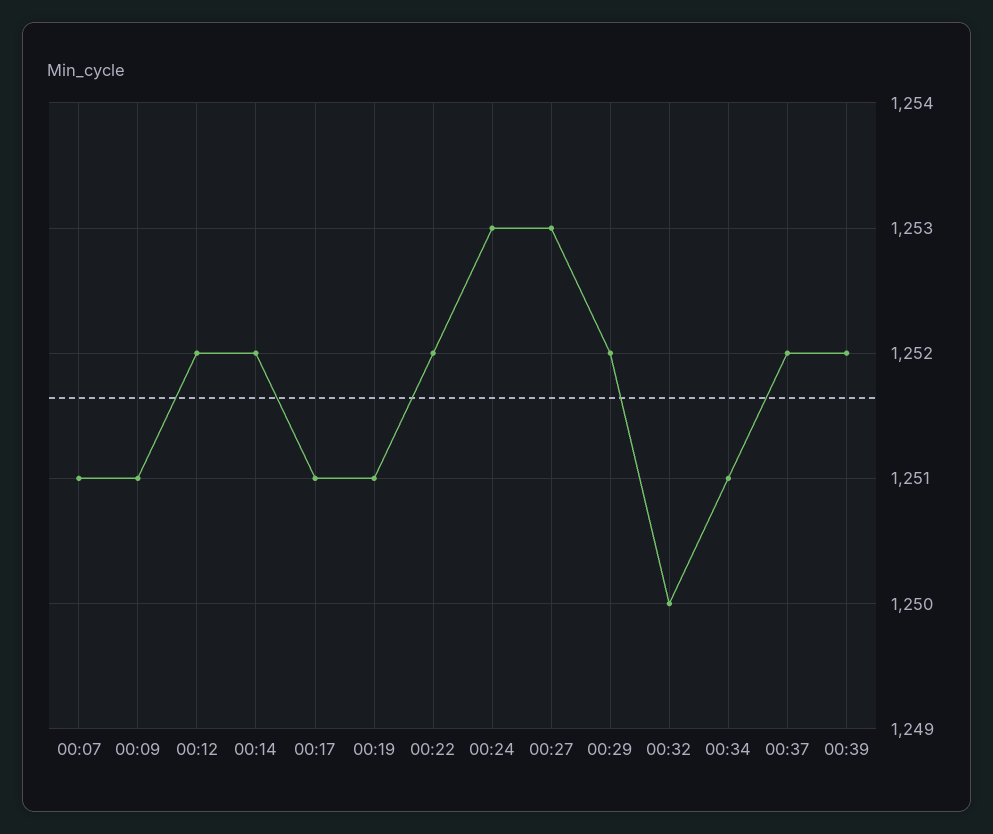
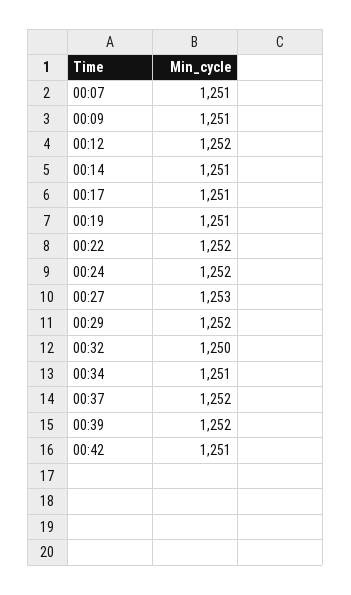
00:14: 1252 -> 1251
00:24: 1253 -> 1252
00:42: none -> 1251

